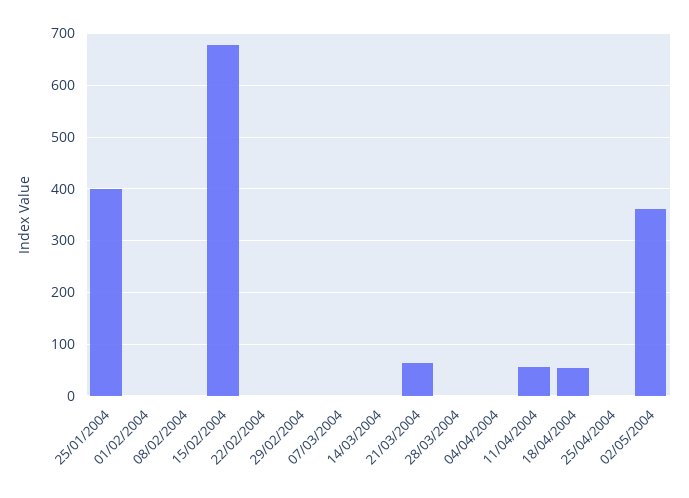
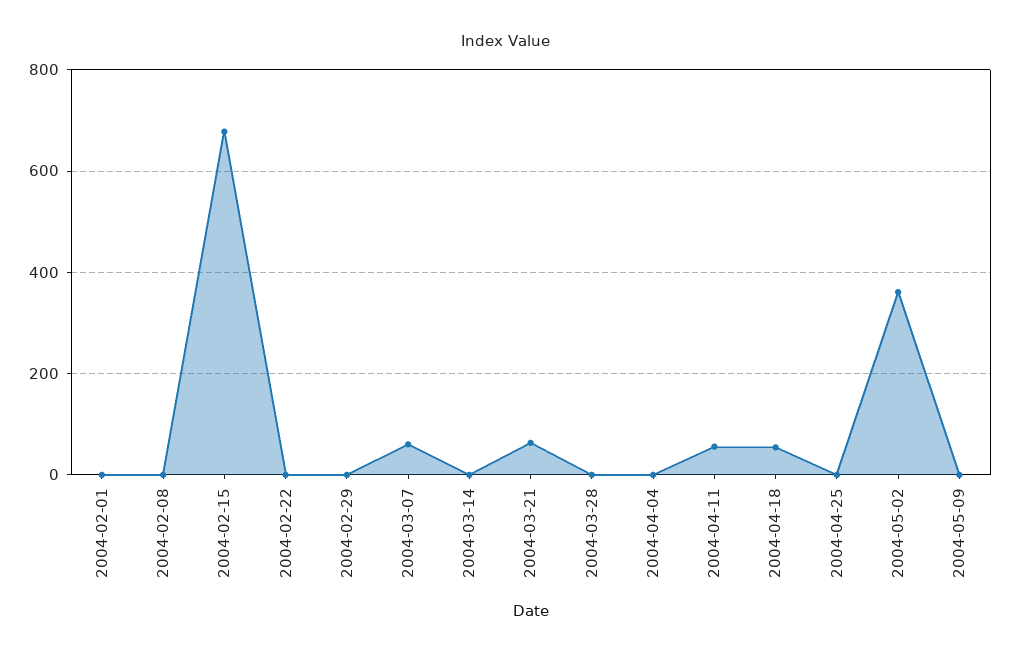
25/01/2004: 400 -> none
07/03/2004: 0 -> 60
2004-05-09: none -> 0

